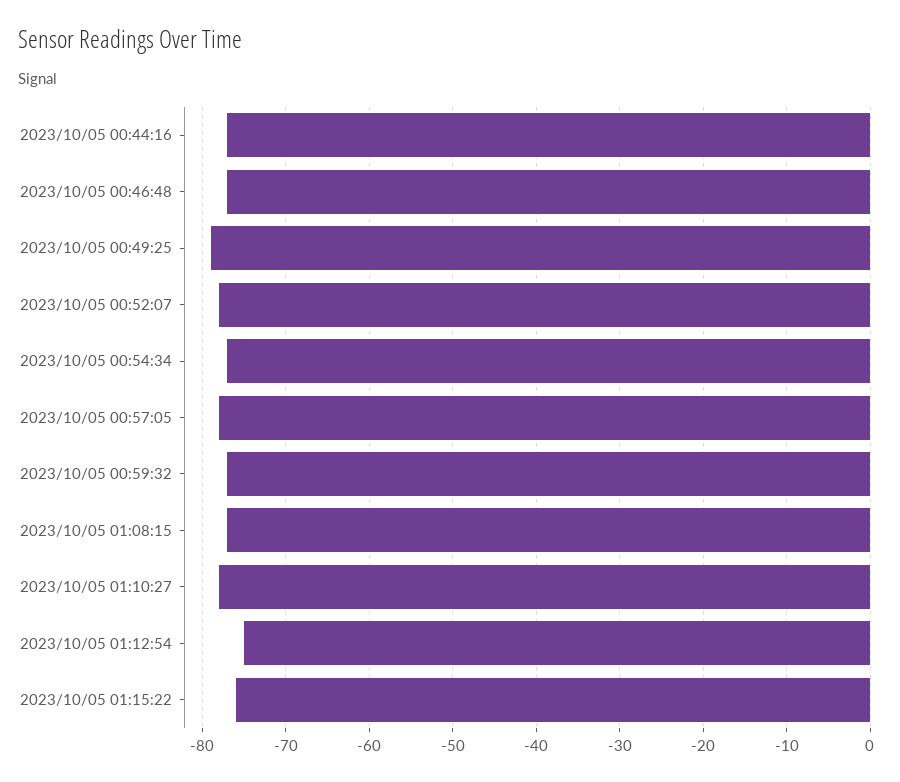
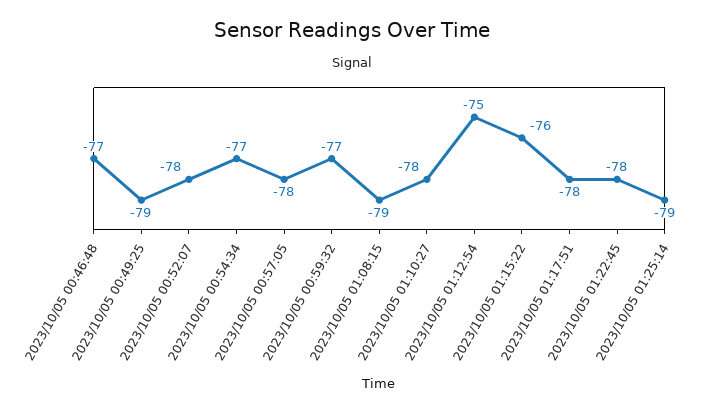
2023/10/05 00:44:16: -77 -> none
2023/10/05 01:08:15: -77 -> -79
2023/10/05 01:17:51: none -> -78
2023/10/05 01:22:45: none -> -78
2023/10/05 01:25:14: none -> -79

